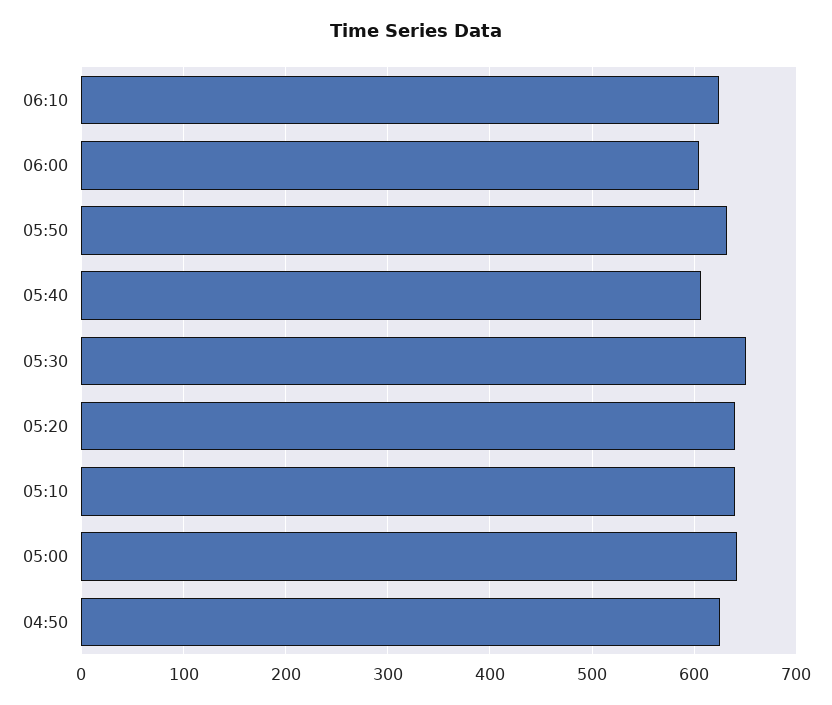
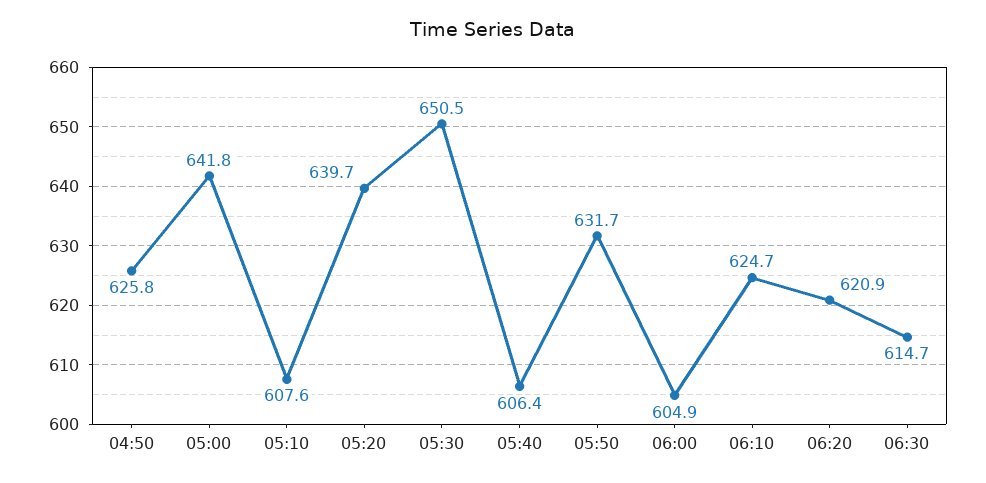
05:10: 640 -> 607.6
06:20: none -> 620.9
06:30: none -> 614.7

